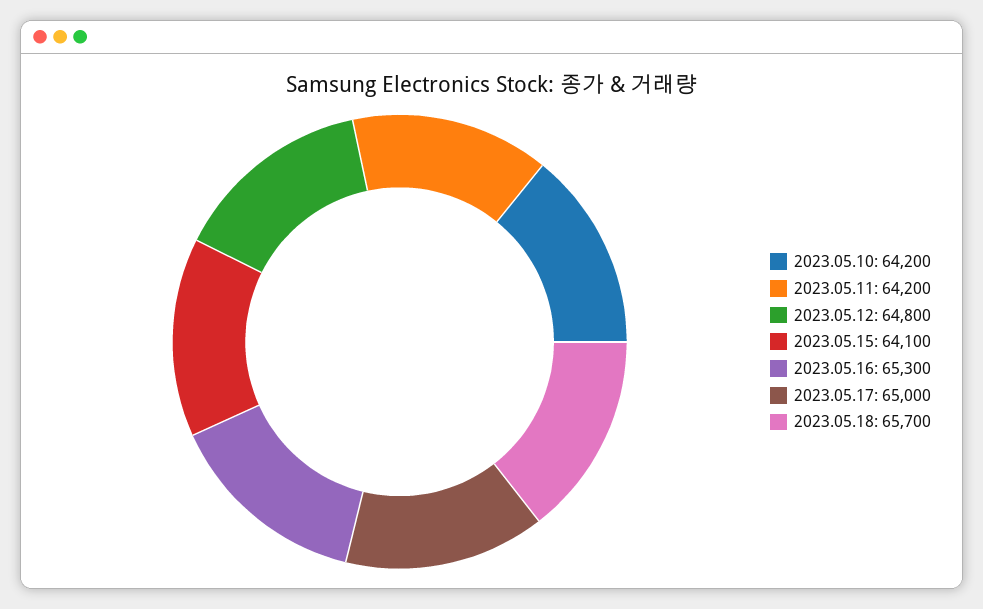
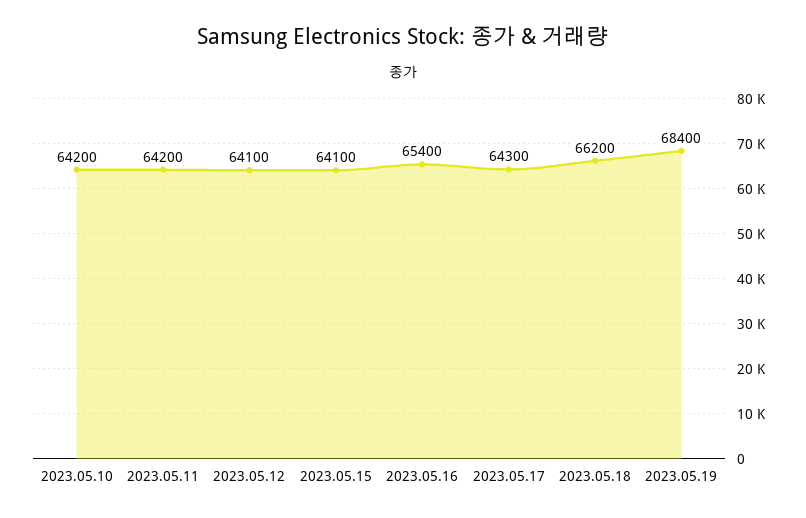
2023.05.12: 64800 -> 64100
2023.05.16: 65300 -> 65400
2023.05.17: 65000 -> 64300
2023.05.18: 65700 -> 66200
2023.05.19: none -> 68400

